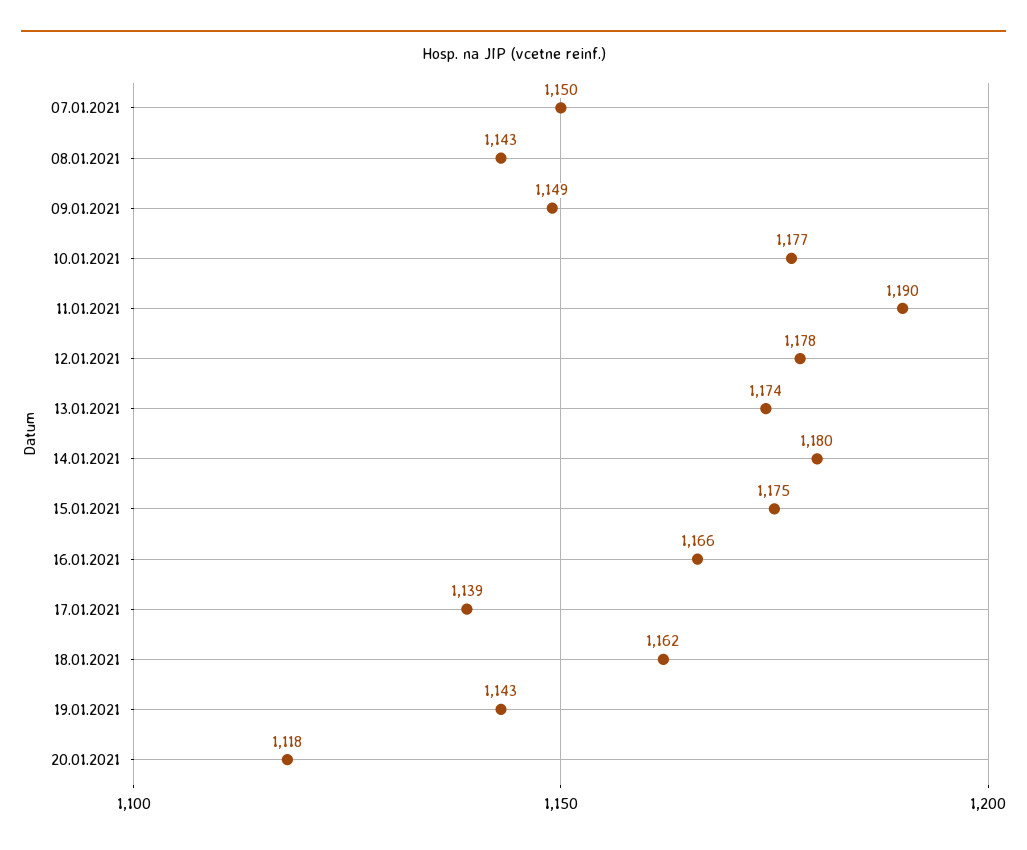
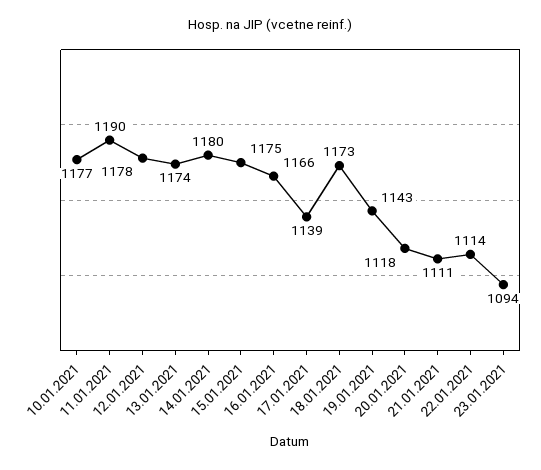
07.01.2021: 1150 -> none
08.01.2021: 1143 -> none
09.01.2021: 1149 -> none
18.01.2021: 1162 -> 1173
21.01.2021: none -> 1111
22.01.2021: none -> 1114
23.01.2021: none -> 1094

